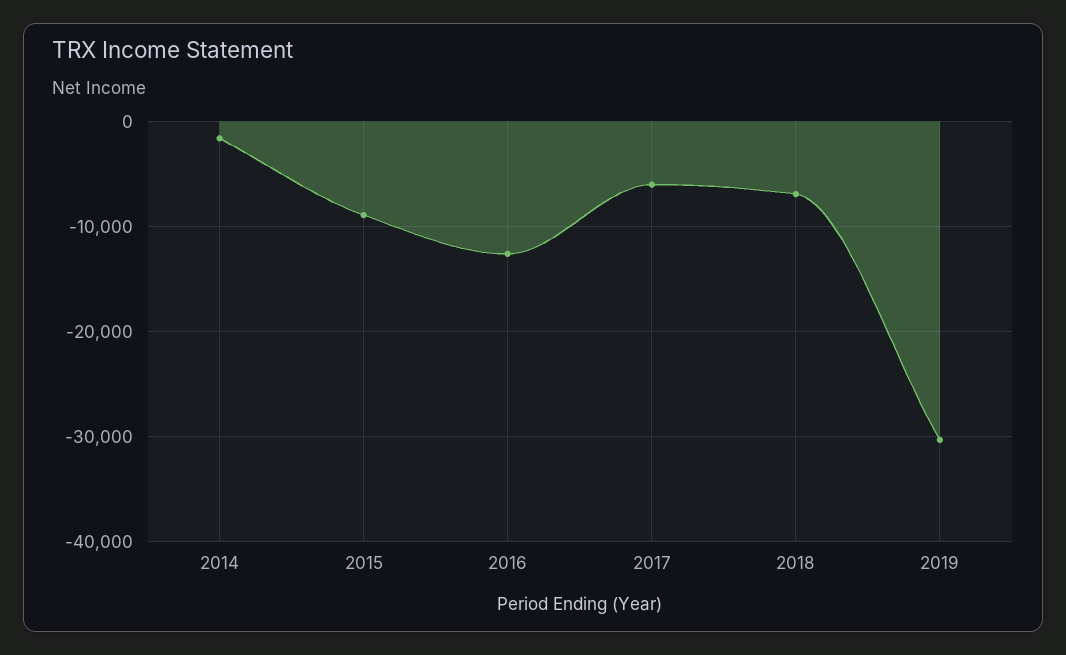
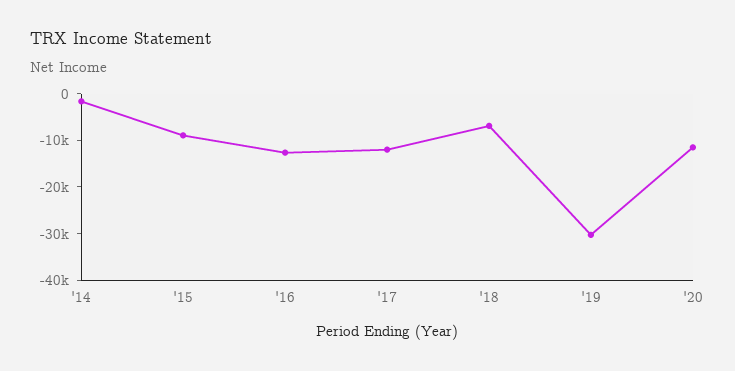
2017: -6000 -> -12000
'20: none -> -12000

